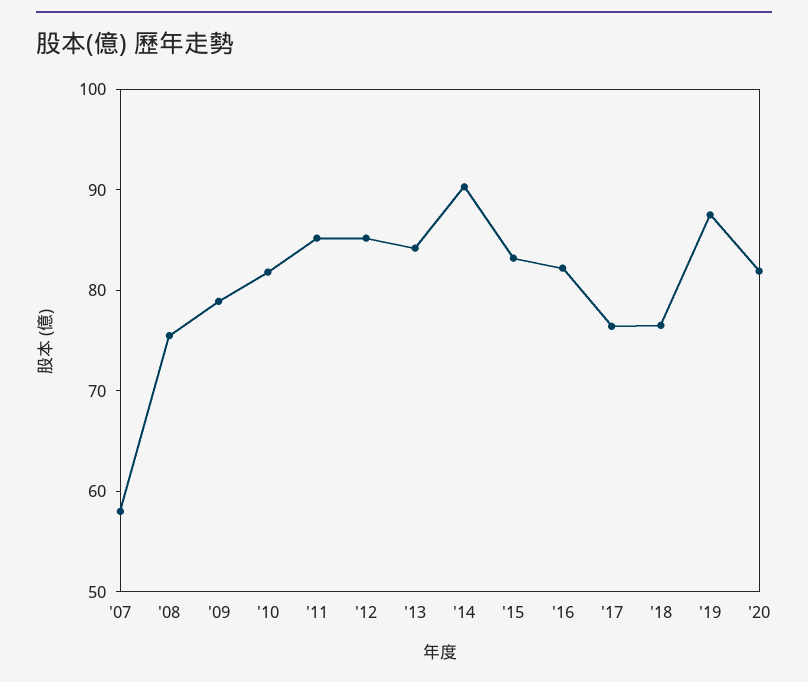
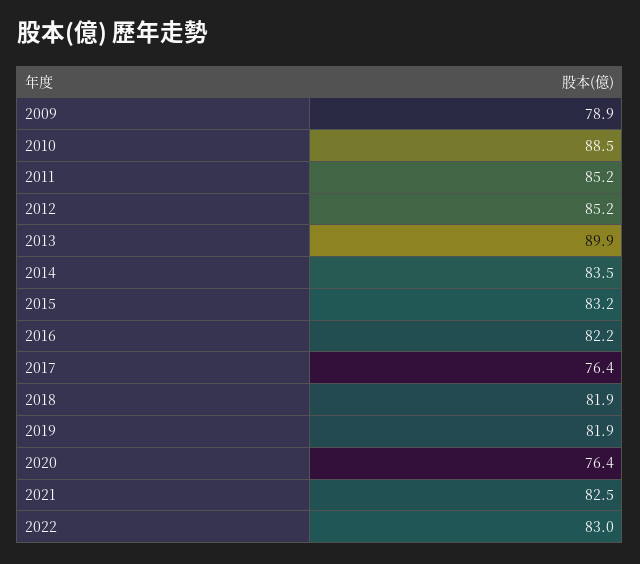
'07: 58 -> none
'08: 76 -> none
'10: 82 -> 88.5
'13: 84 -> 89.9
'14: 90 -> 83.5
'18: 76 -> 81.9
'19: 88 -> 81.9
'20: 82 -> 76.4
2021: none -> 82.5
2022: none -> 83

